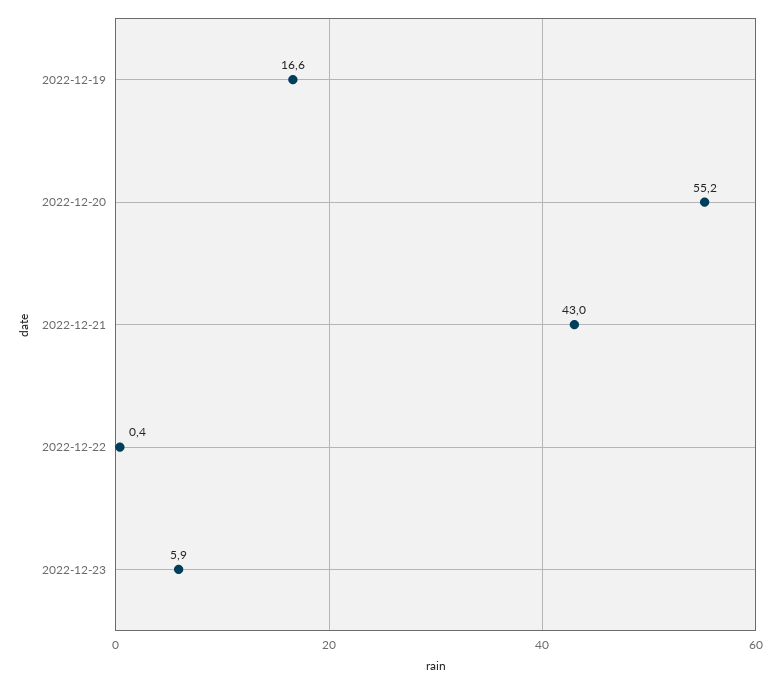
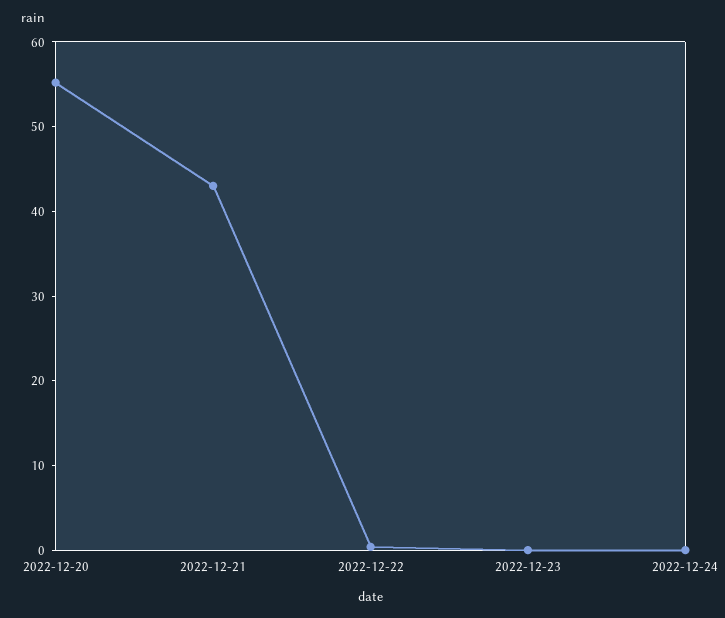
2022-12-19: 16.6 -> none
2022-12-23: 5.9 -> 0
2022-12-24: none -> 0

